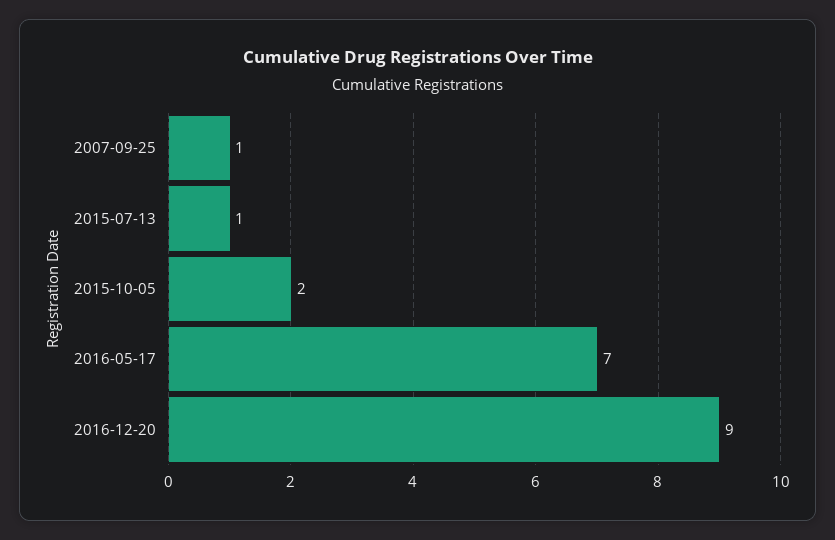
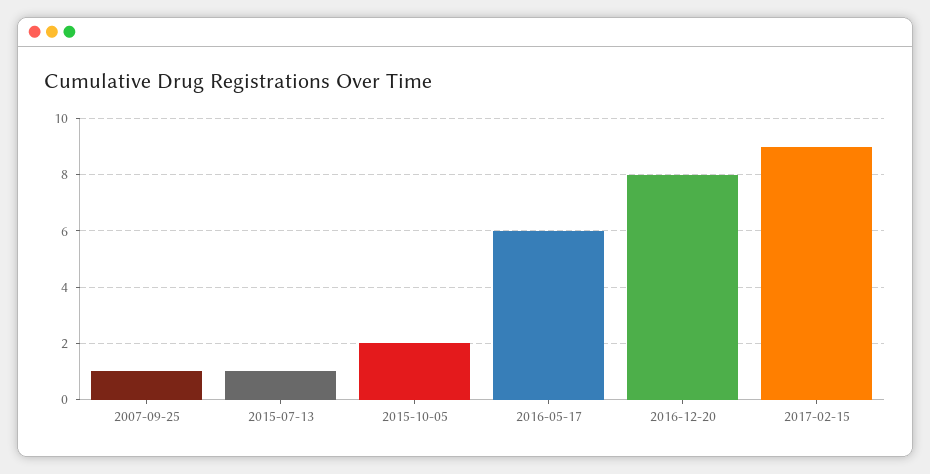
2016-05-17: 7 -> 6
2016-12-20: 9 -> 8
2017-02-15: none -> 9

